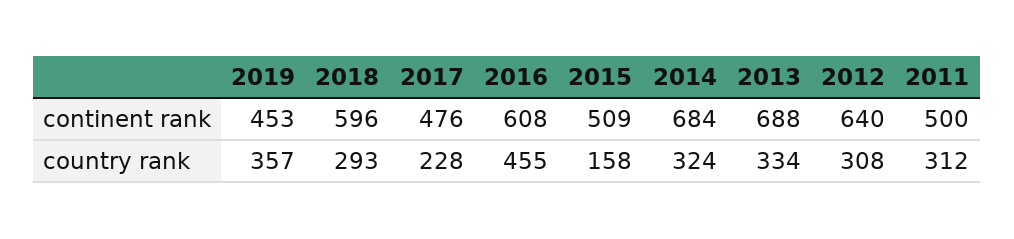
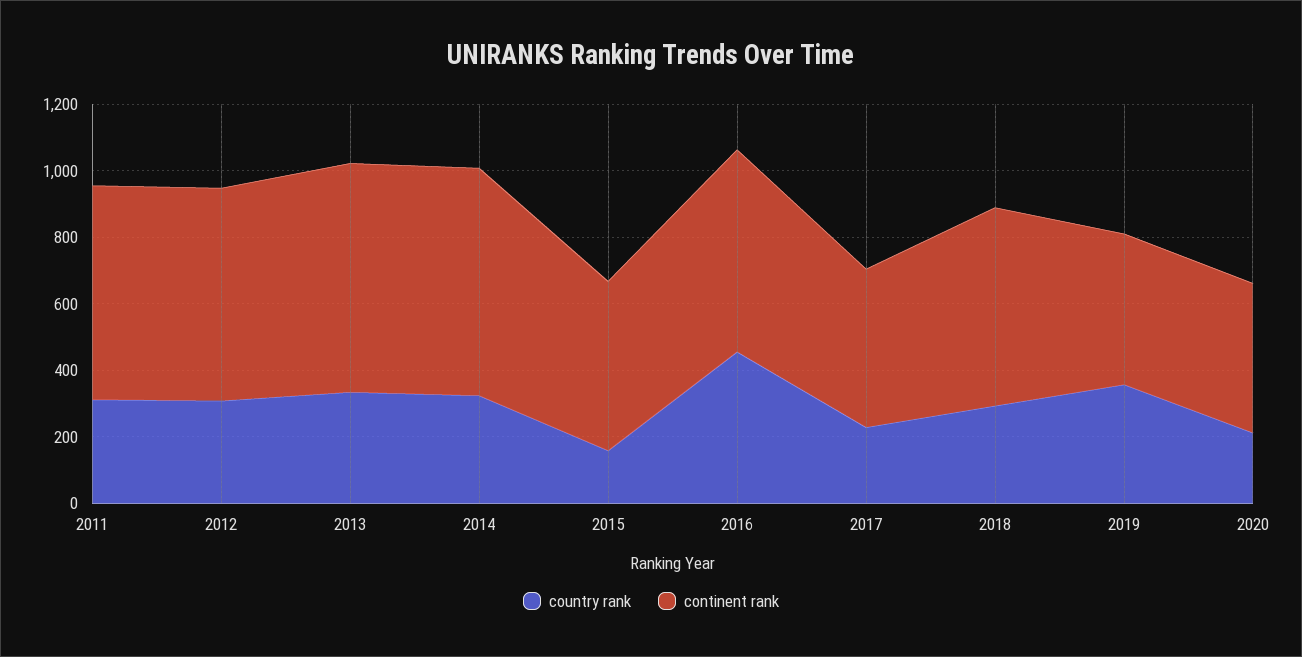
continent rank, 2011: 500 -> 650
country rank, 2020: none -> 200
continent rank, 2020: none -> 450

